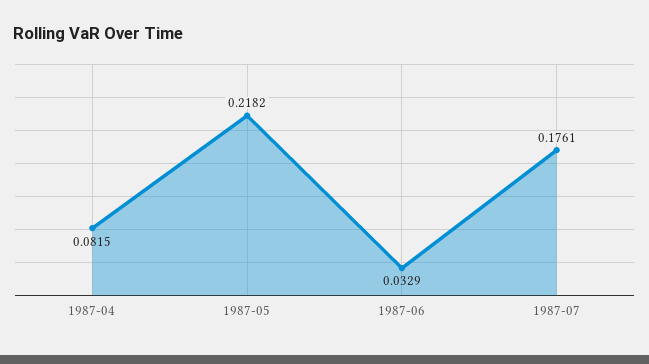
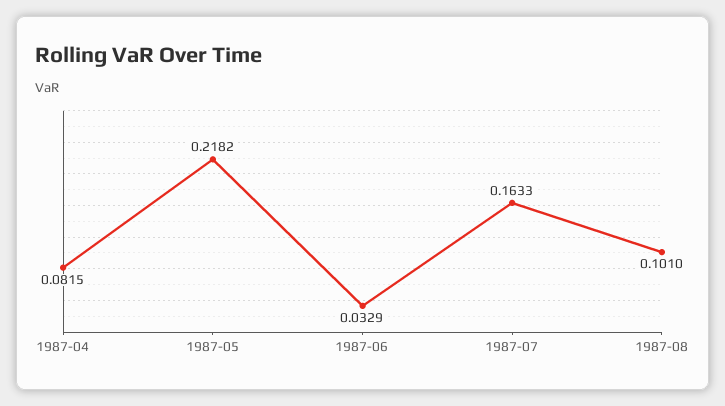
1987-07: 0.1761 -> 0.1633
1987-08: none -> 0.101

